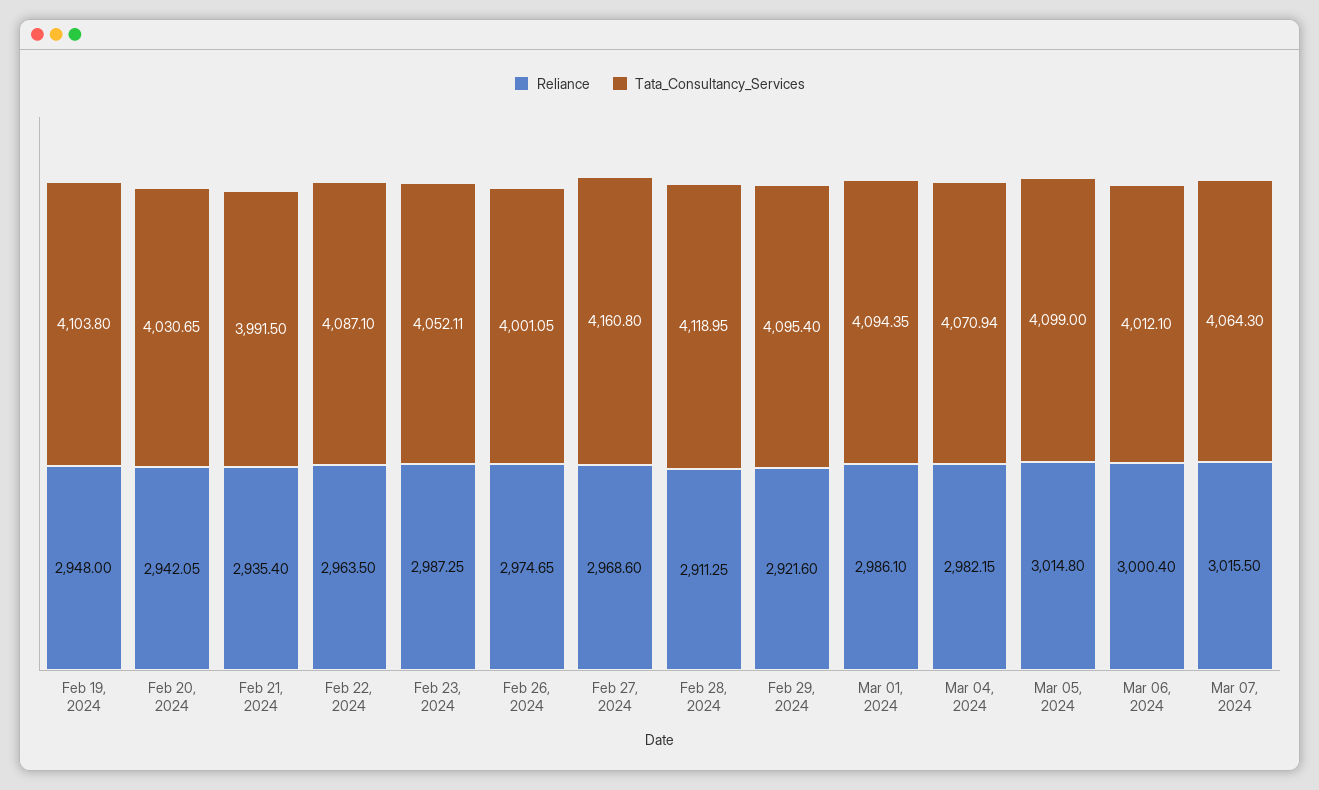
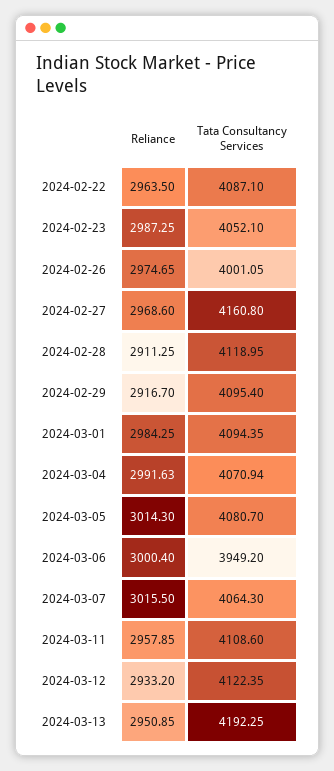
Reliance, Feb 19, 2024: 2948 -> none
Tata_Consultancy_Services, Feb 19, 2024: 4103.8 -> none
Reliance, Feb 20, 2024: 2942.05 -> none
Tata_Consultancy_Services, Feb 20, 2024: 4030.65 -> none
Reliance, Feb 21, 2024: 2935.4 -> none
Tata_Consultancy_Services, Feb 21, 2024: 3991.5 -> none
Tata_Consultancy_Services, Feb 23, 2024: 4052.11 -> 4052.1
Reliance, Feb 29, 2024: 2921.6 -> 2916.7
Reliance, Mar 01, 2024: 2986.1 -> 2984.25
Reliance, Mar 04, 2024: 2982.15 -> 2991.63
Reliance, Mar 05, 2024: 3014.8 -> 3014.3
Tata_Consultancy_Services, Mar 05, 2024: 4099 -> 4080.7
Tata_Consultancy_Services, Mar 06, 2024: 4012.1 -> 3949.2
Reliance, 2024-03-11: none -> 2957.85
Tata_Consultancy_Services, 2024-03-11: none -> 4108.6
Reliance, 2024-03-12: none -> 2933.2
Tata_Consultancy_Services, 2024-03-12: none -> 4122.35
Reliance, 2024-03-13: none -> 2950.85
Tata_Consultancy_Services, 2024-03-13: none -> 4192.25

